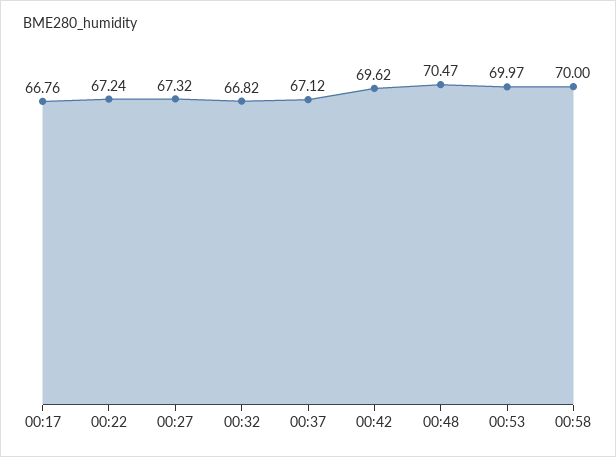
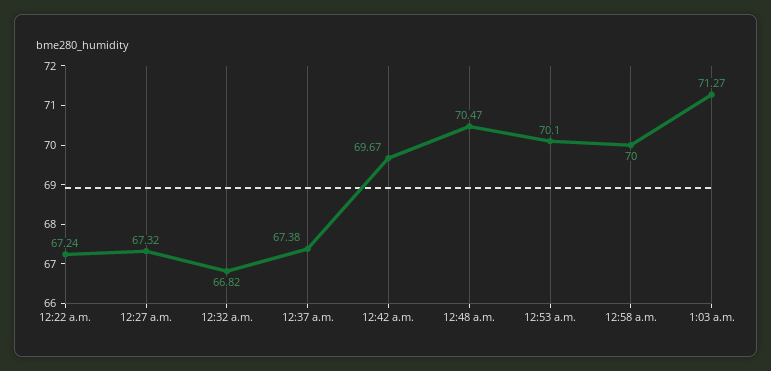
00:17: 66.76 -> none
00:37: 67.12 -> 67.38
00:42: 69.62 -> 69.67
00:53: 69.97 -> 70.1
1:03 a.m.: none -> 71.27

